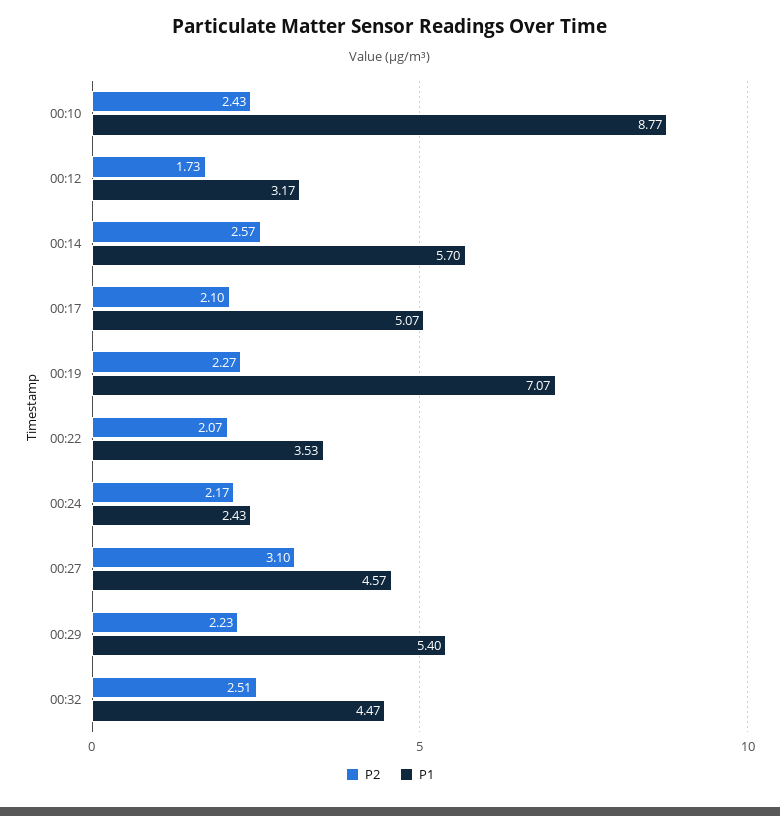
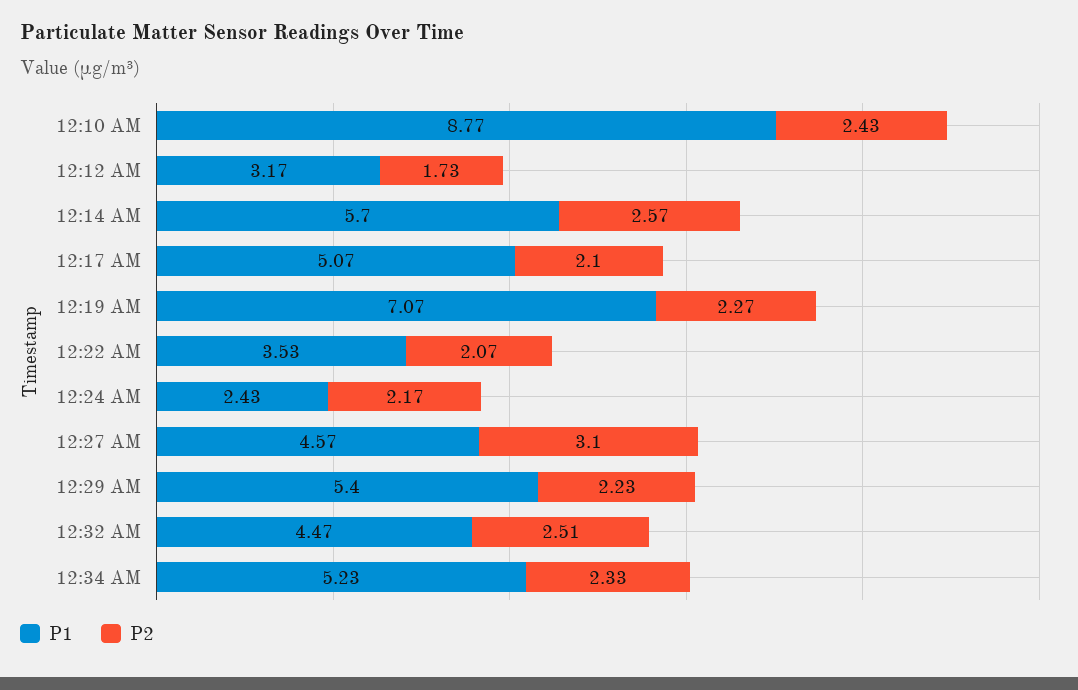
P1, 12:34 AM: none -> 5.23
P2, 12:34 AM: none -> 2.33

